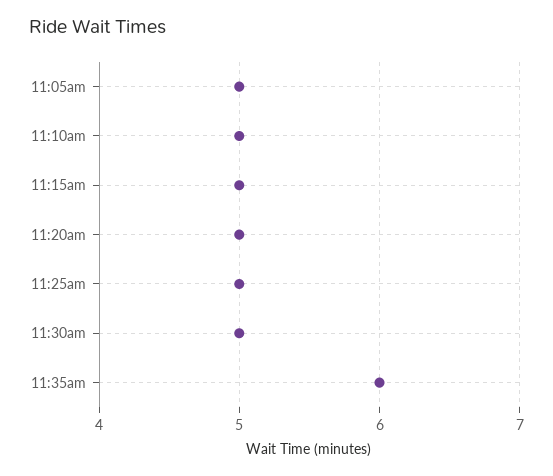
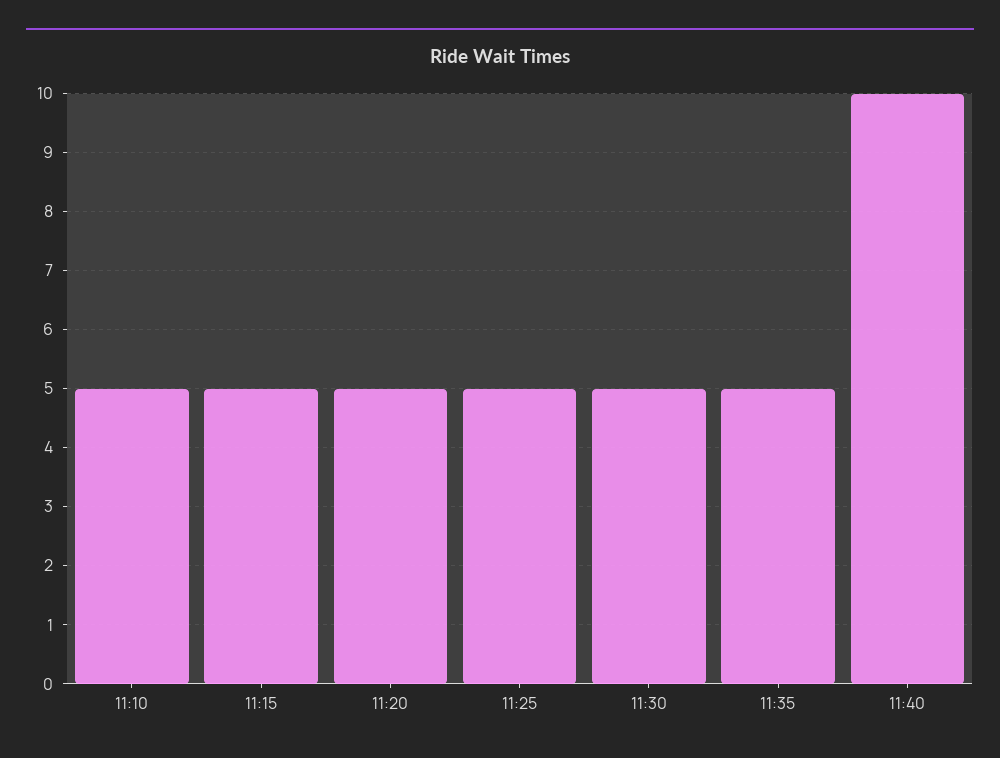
11:05am: 5 -> none
11:35am: 6 -> 5
11:40: none -> 10

